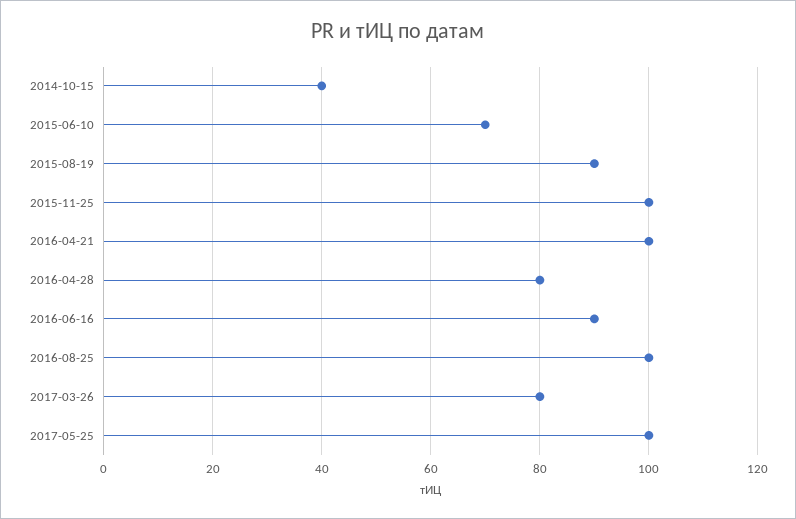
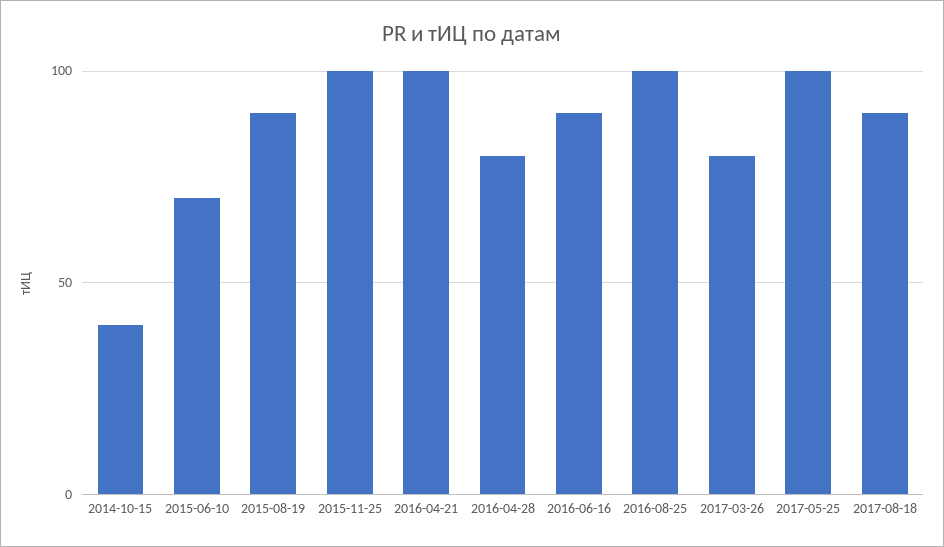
2017-08-18: none -> 90

